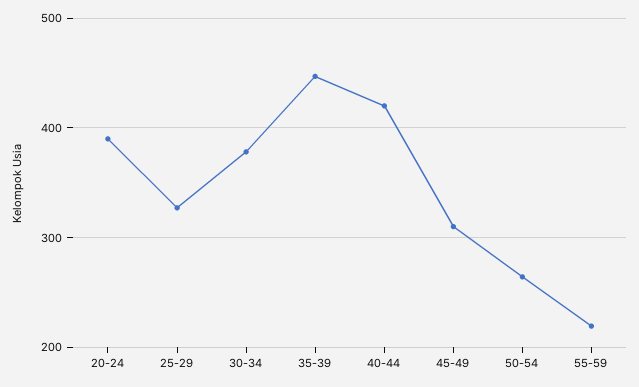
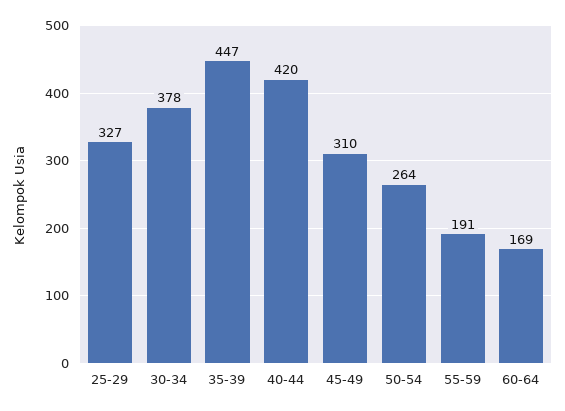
20-24: 390 -> none
55-59: 220 -> 191
60-64: none -> 169

